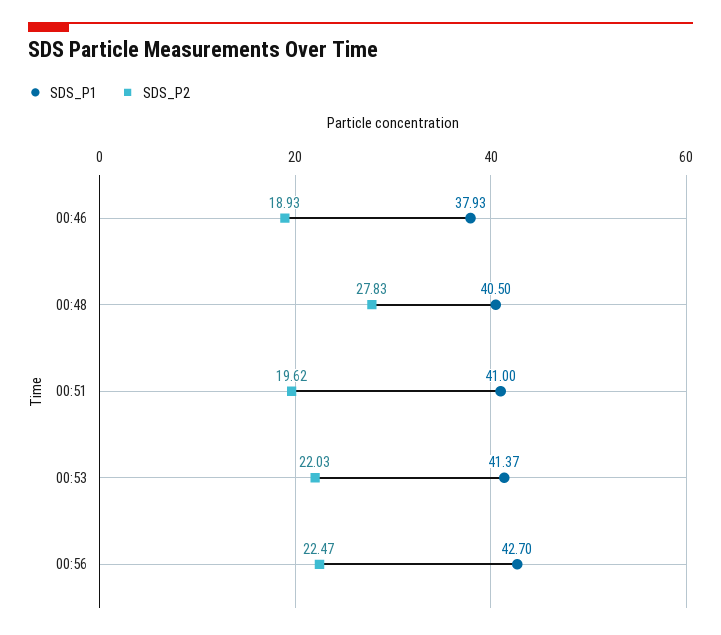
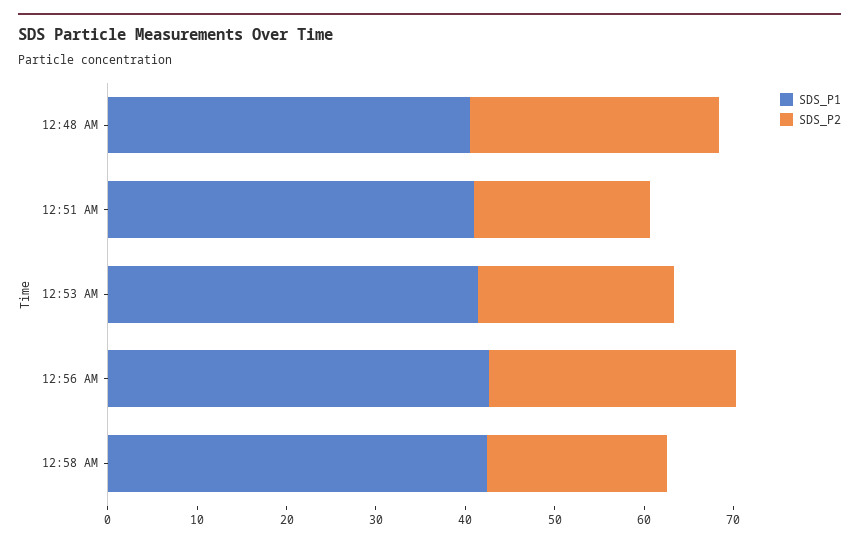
SDS_P1, 00:46: 37.93 -> none
SDS_P2, 00:46: 18.93 -> none
SDS_P2, 00:56: 22.47 -> 28
SDS_P1, 12:58 AM: none -> 42
SDS_P2, 12:58 AM: none -> 20

